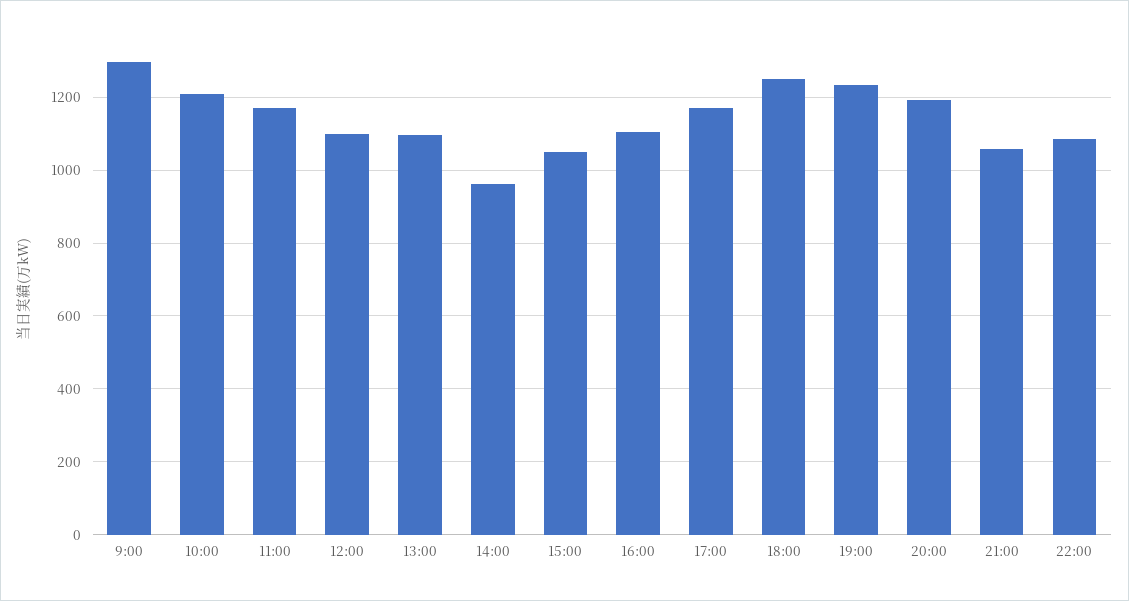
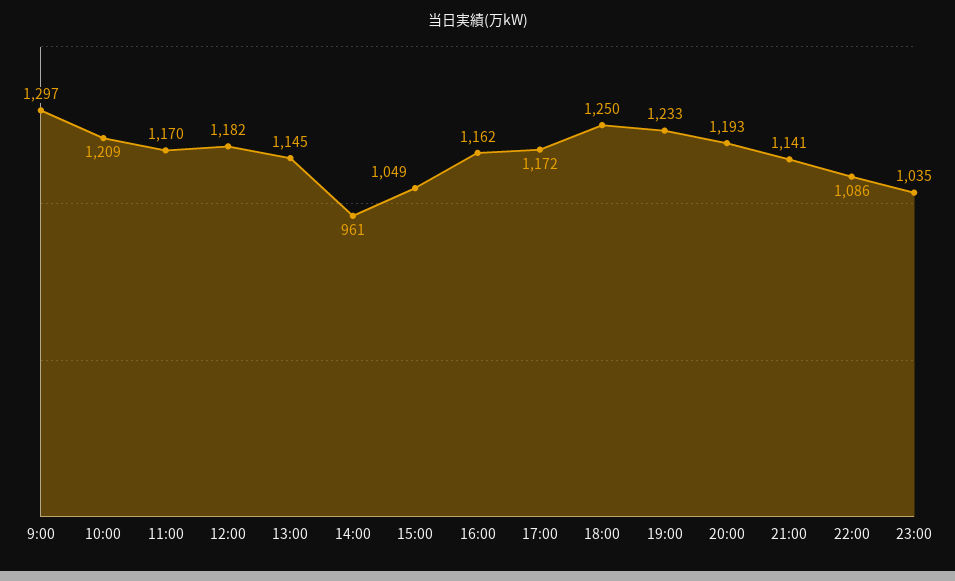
12:00: 1100 -> 1182
13:00: 1100 -> 1145
16:00: 1100 -> 1162
21:00: 1060 -> 1141
23:00: none -> 1035

